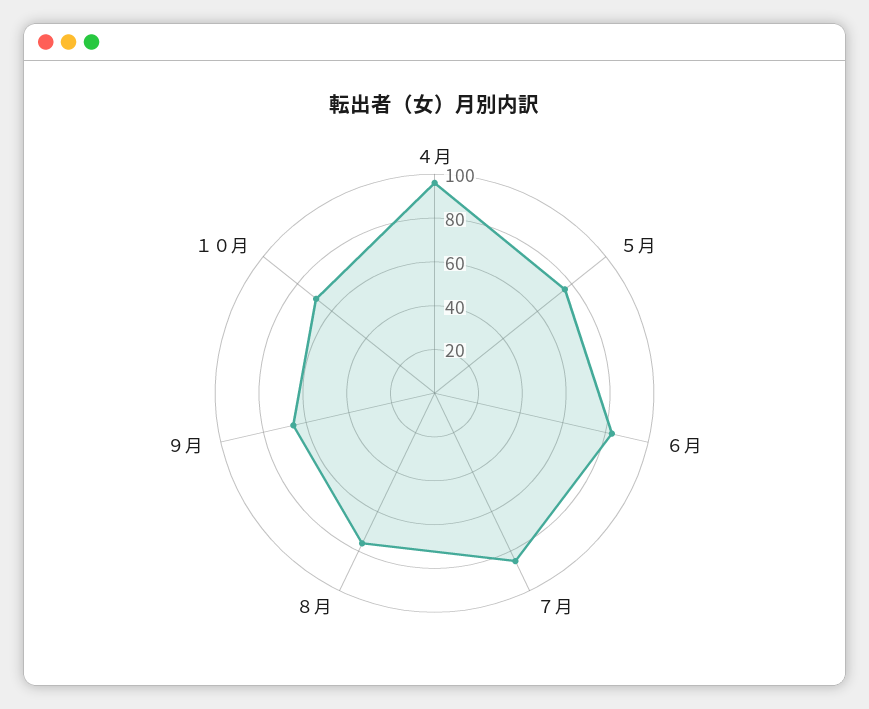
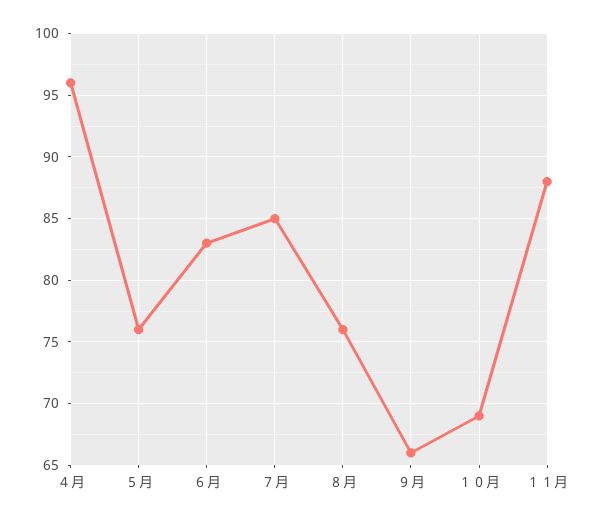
１１月: none -> 88

